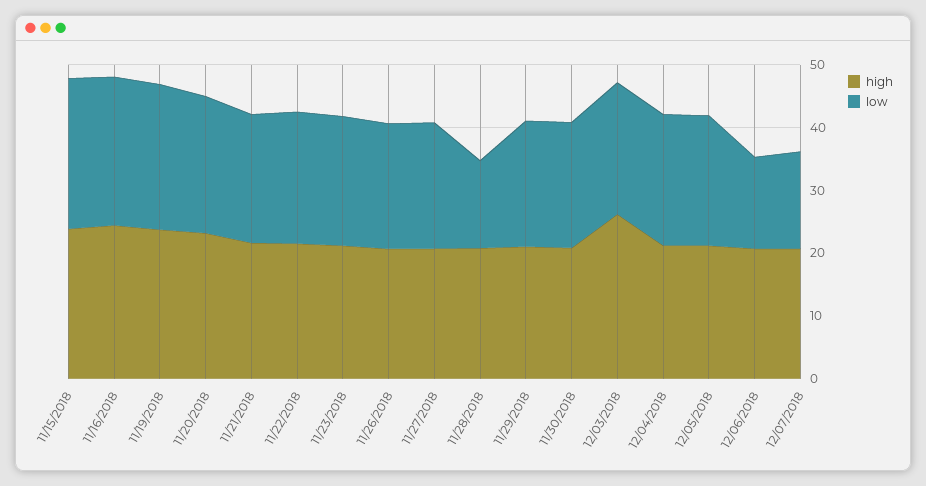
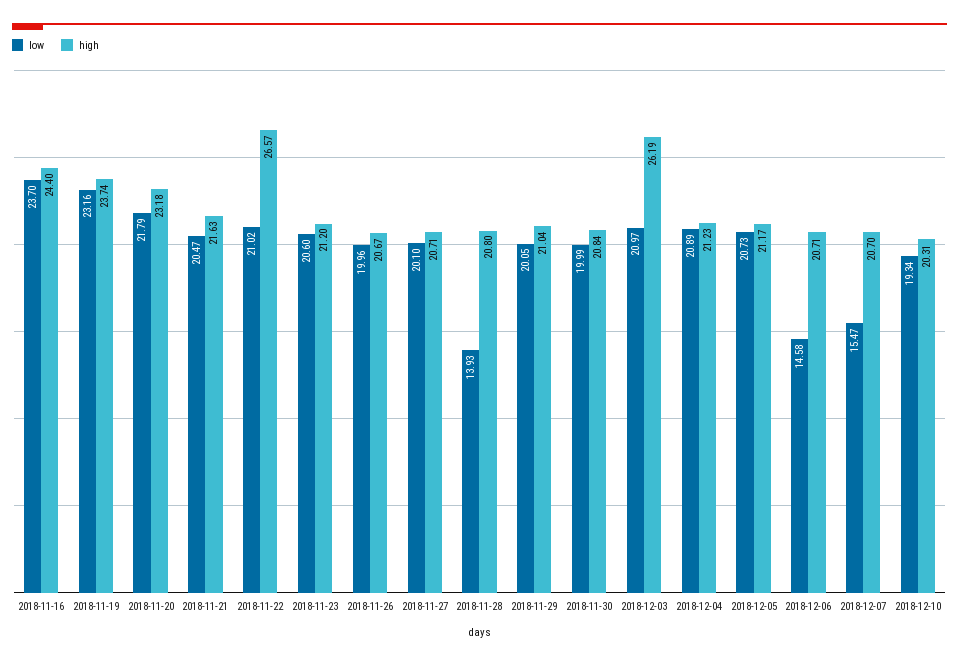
high, 11/15/2018: 24 -> none
low, 11/15/2018: 24 -> none
high, 11/22/2018: 22 -> 26.57
low, 2018-12-10: none -> 19.34
high, 2018-12-10: none -> 20.31

